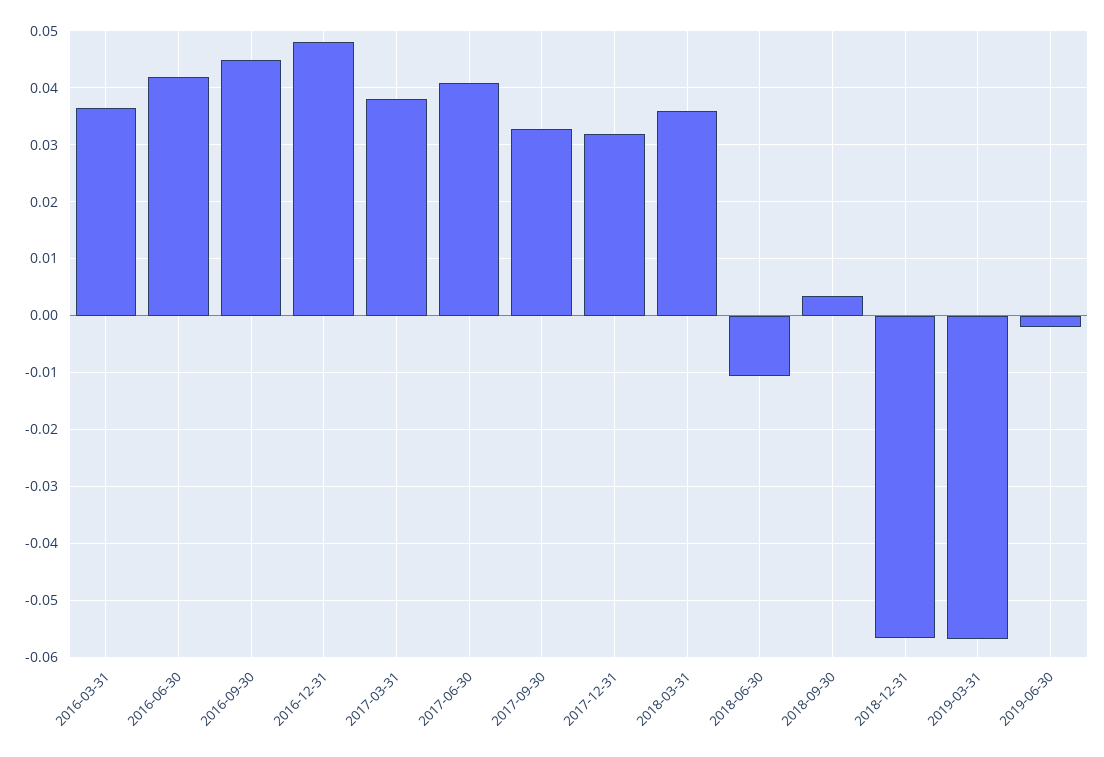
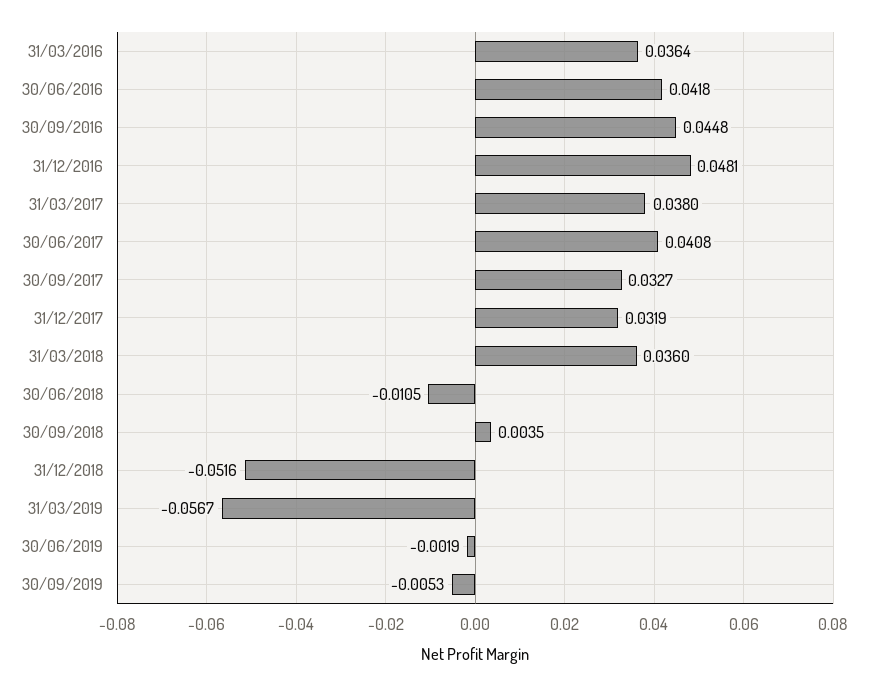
2018-12-31: -0.056 -> -0.0516
30/09/2019: none -> -0.0053

